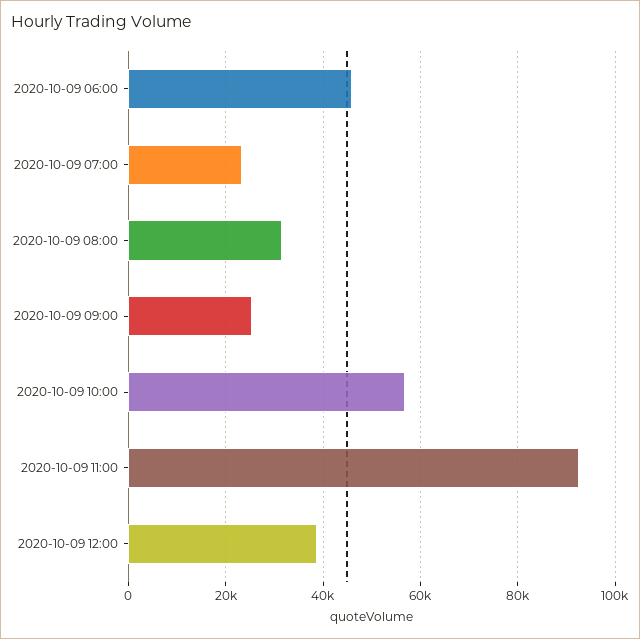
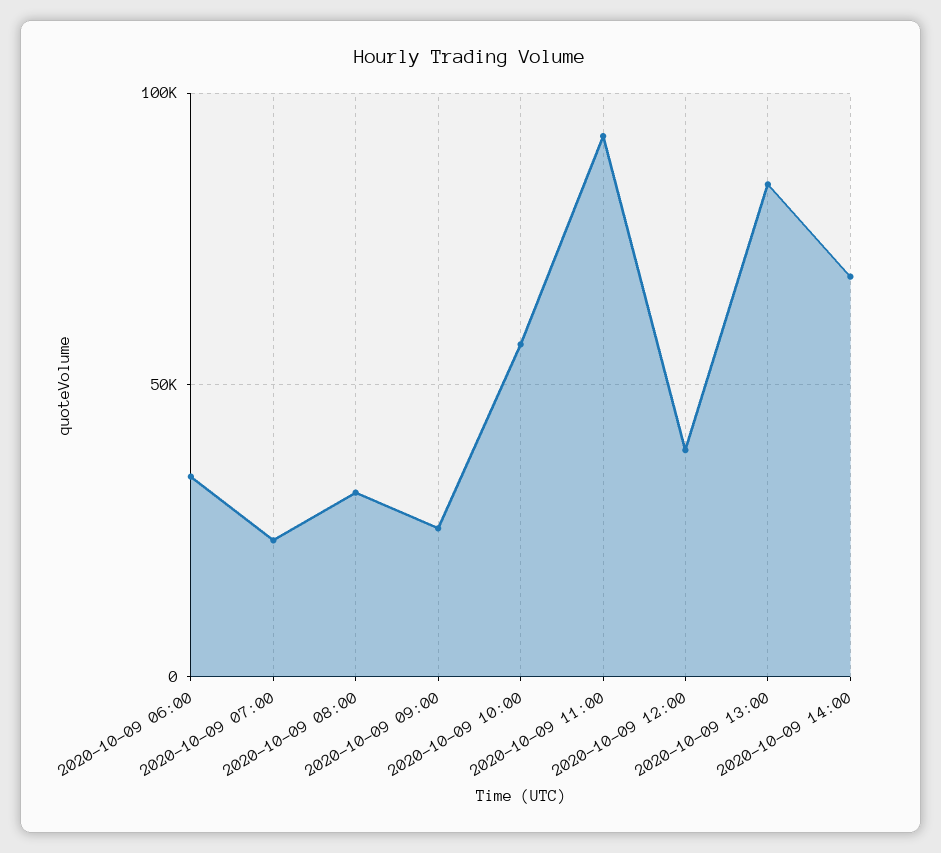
2020-10-09 06:00: 46000 -> 35000
2020-10-09 13:00: none -> 85000
2020-10-09 14:00: none -> 70000

